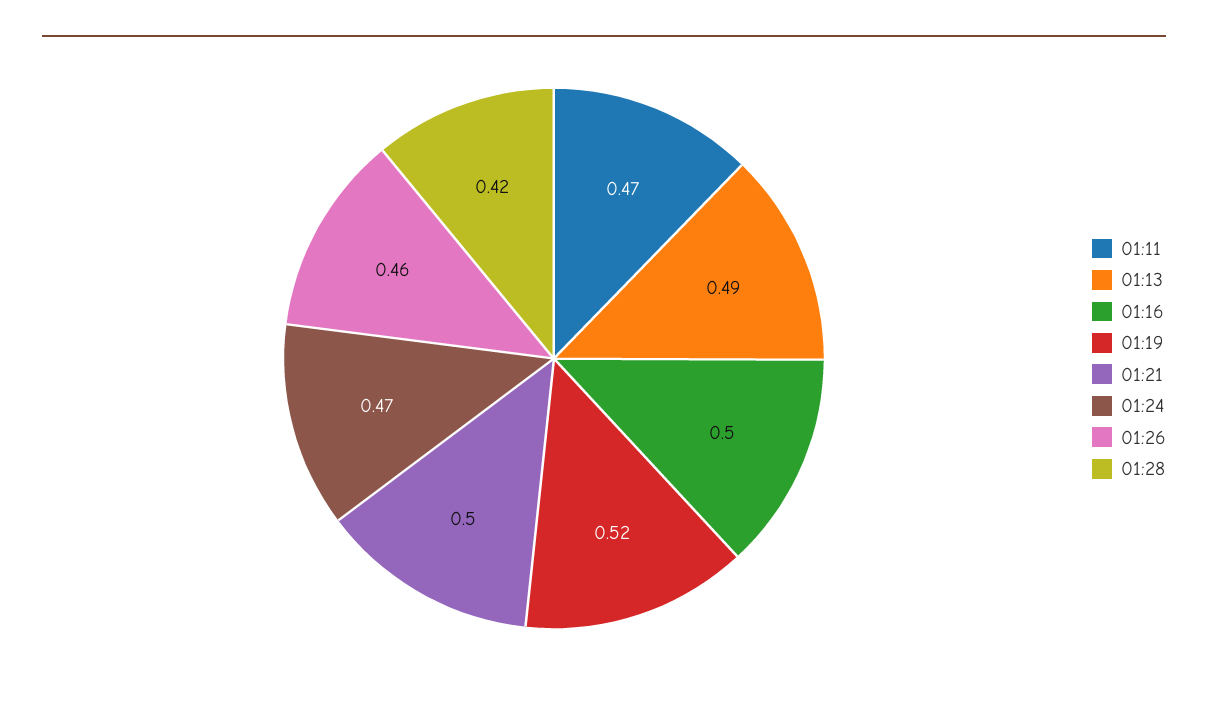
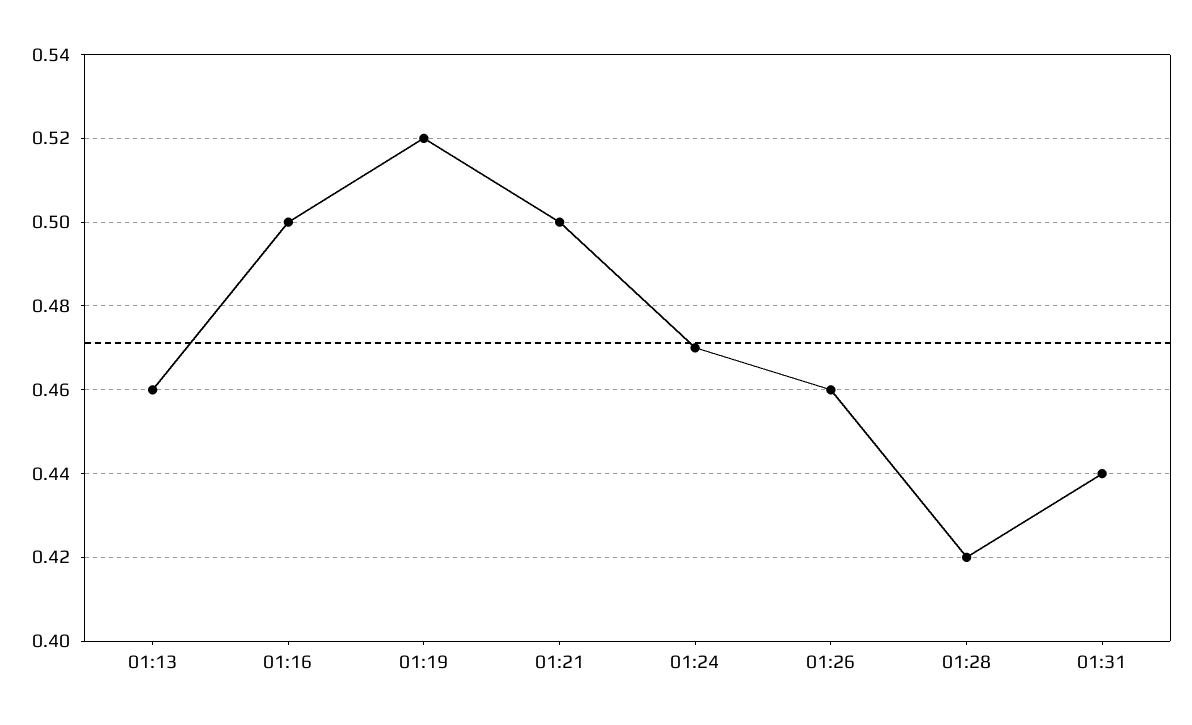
01:11: 0.47 -> none
01:13: 0.49 -> 0.46
01:31: none -> 0.44

